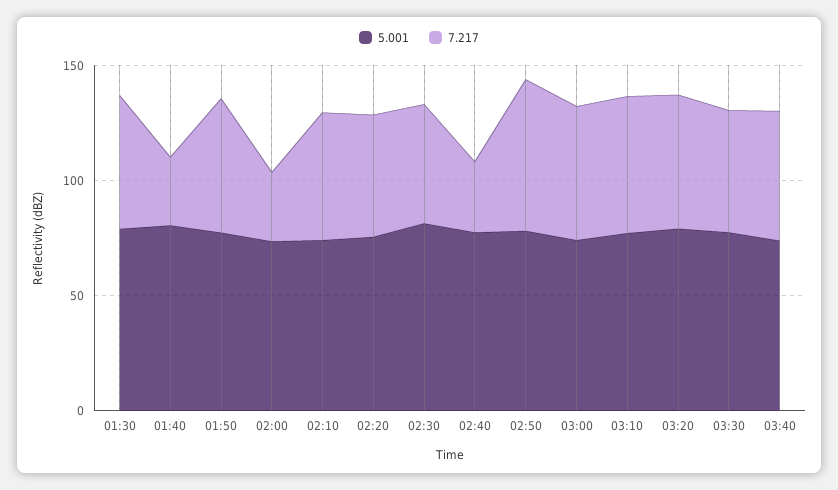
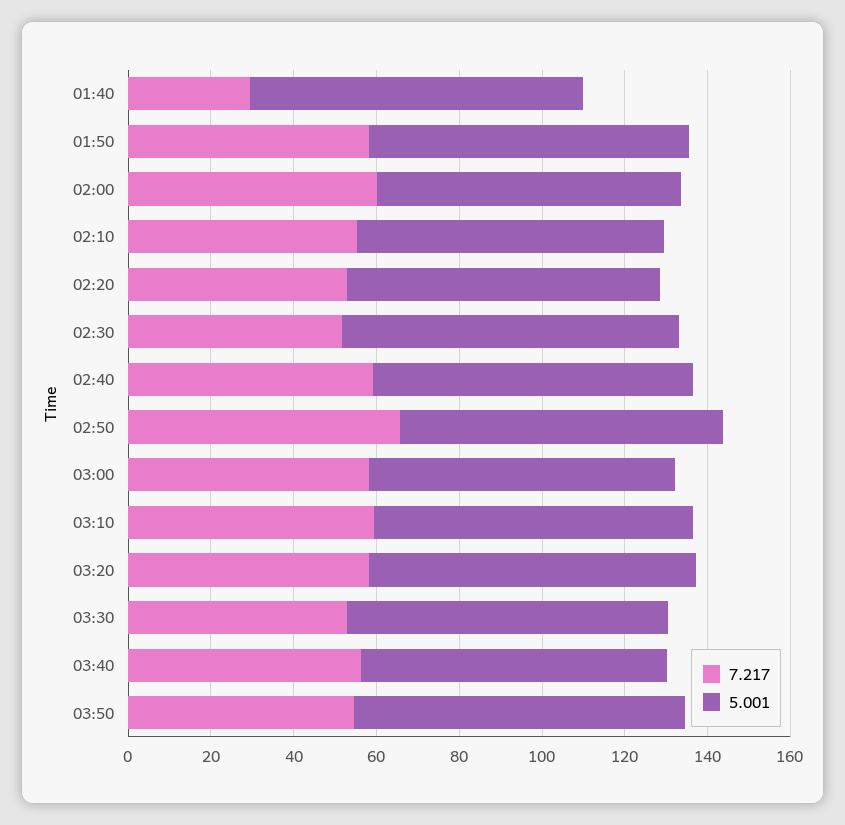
5.001, 01:30: 80 -> none
7.217, 01:30: 60 -> none
7.217, 02:00: 30 -> 60
7.217, 02:40: 30 -> 60
7.217, 03:50: none -> 55
5.001, 03:50: none -> 80

